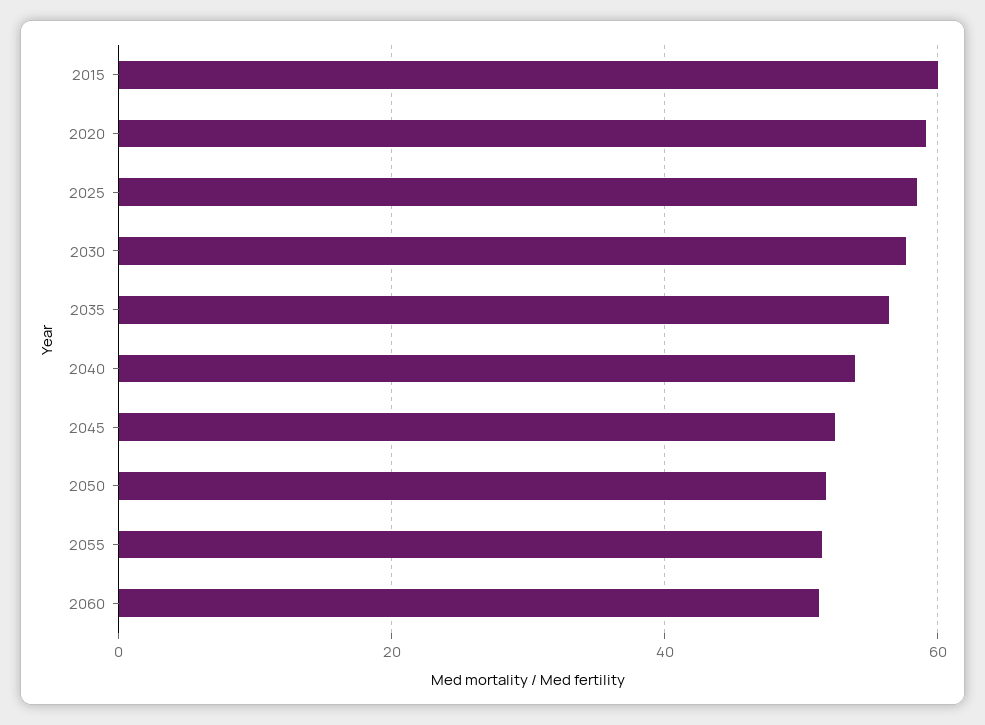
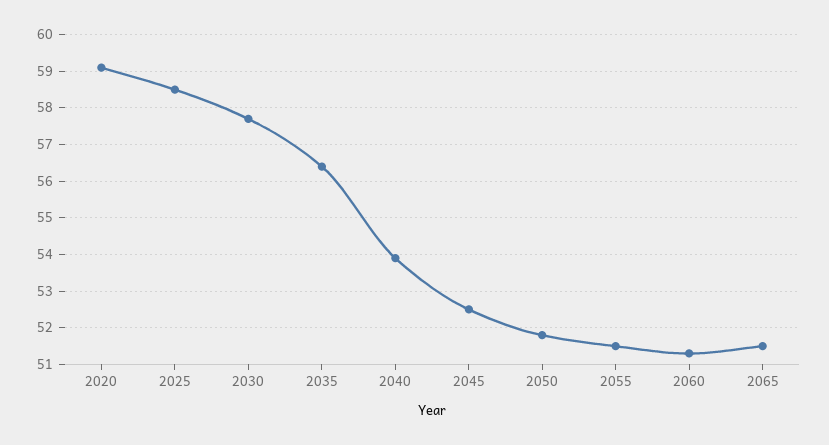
2015: 60 -> none
2065: none -> 51.5

